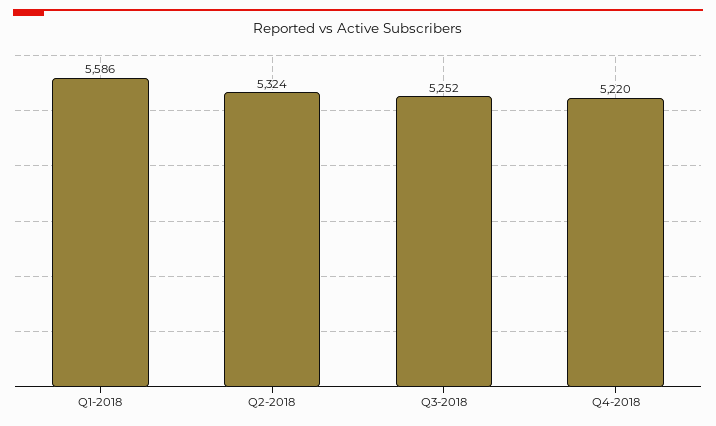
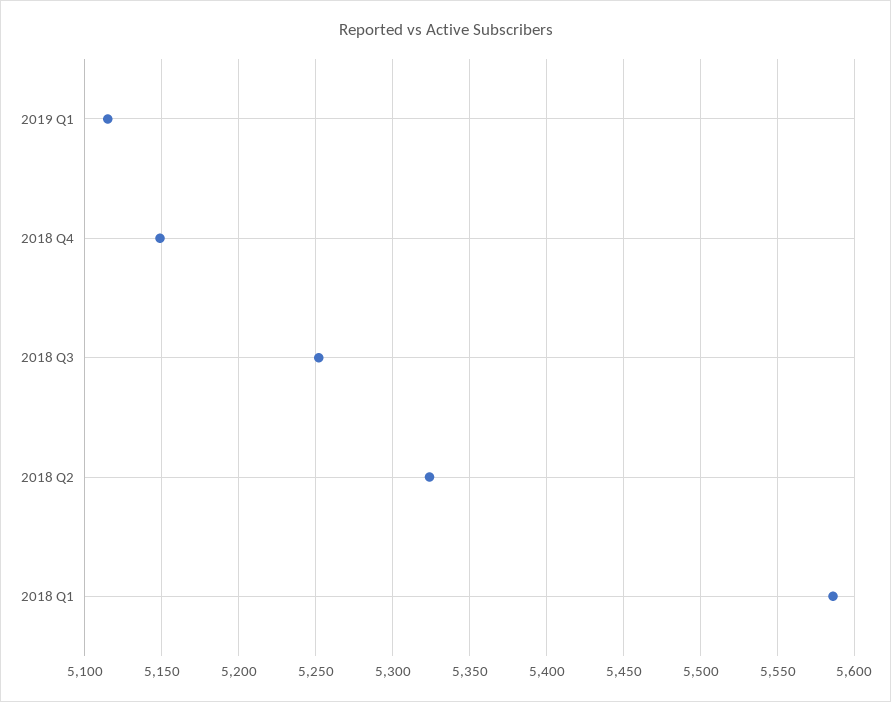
Q4-2018: 5220 -> 5150
2019 Q1: none -> 5115

